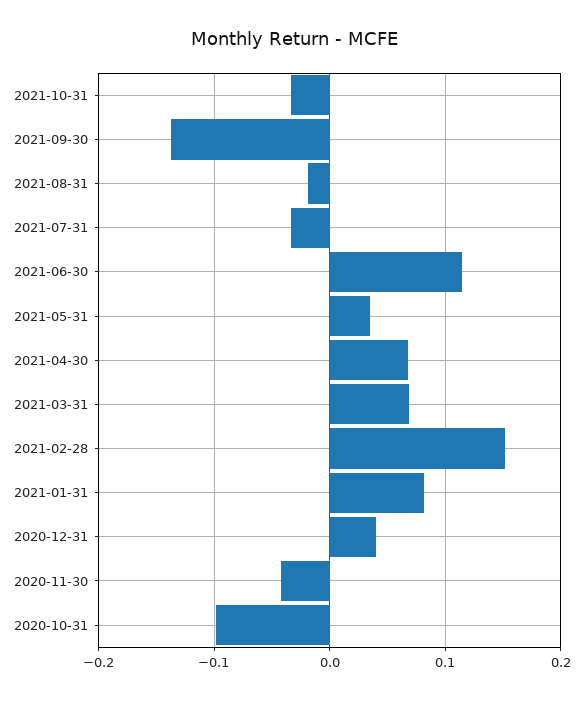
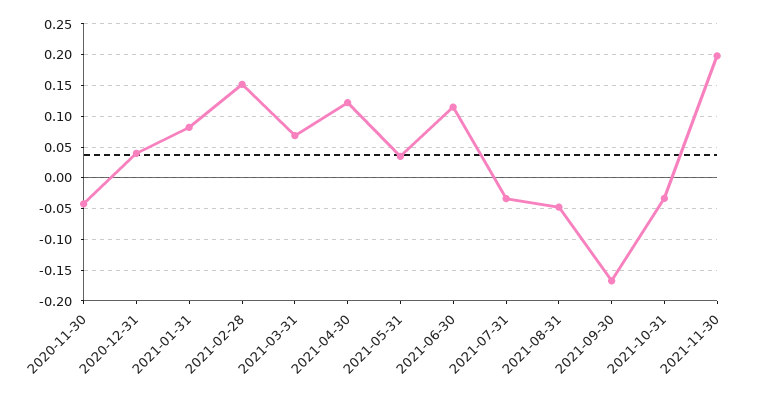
2021-09-30: -0.14 -> -0.17
2021-08-31: -0.02 -> -0.05
2021-04-30: 0.07 -> 0.12
2020-10-31: -0.1 -> none
2021-11-30: none -> 0.2

